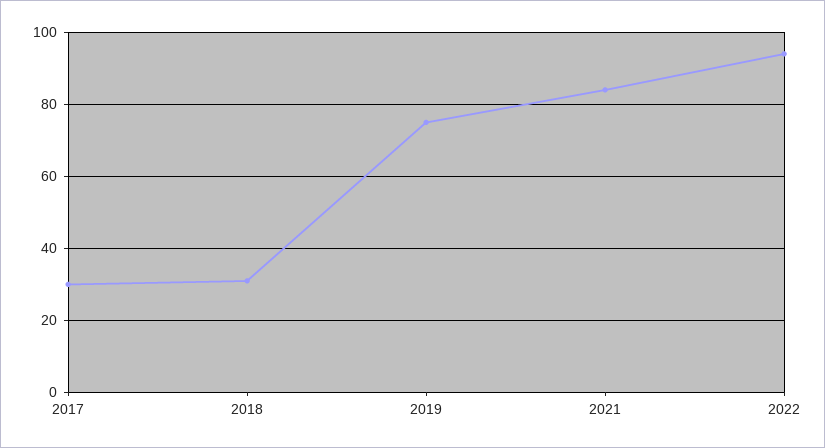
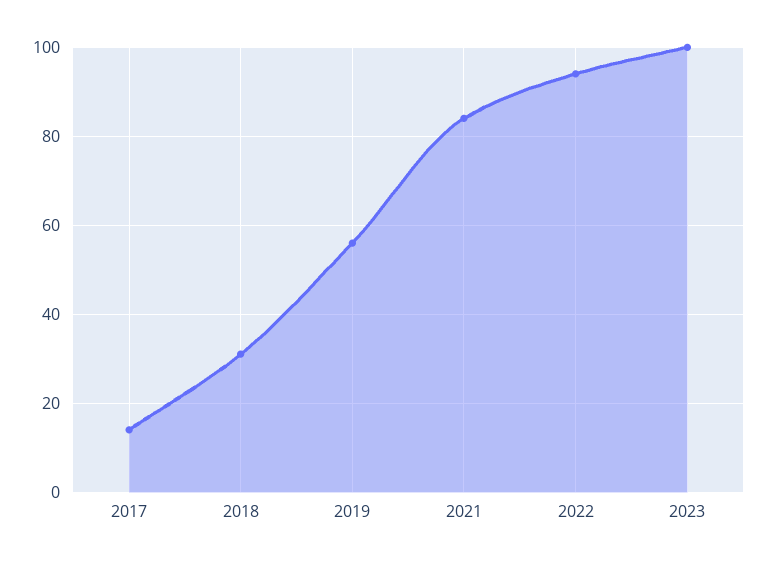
2017: 30 -> 15
2019: 75 -> 55
2023: none -> 100

